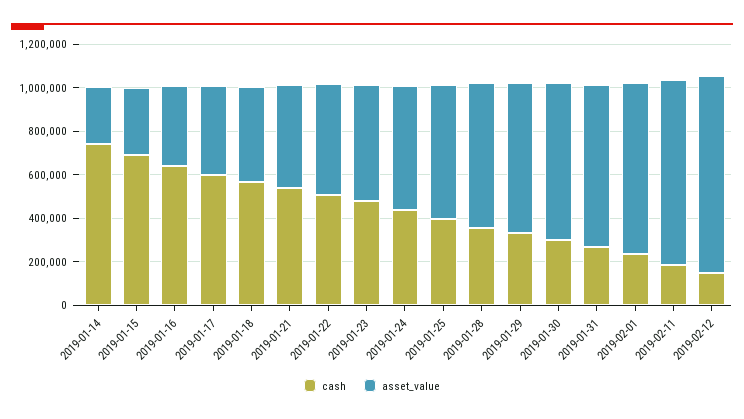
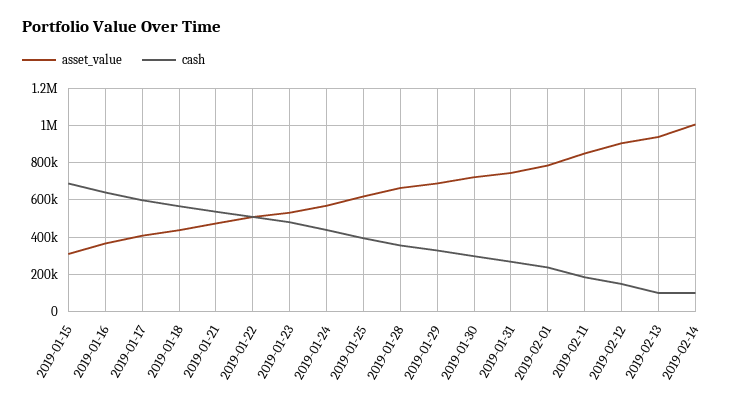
cash, 2019-01-14: 750000 -> none
asset_value, 2019-01-14: 250000 -> none
asset_value, 2019-02-13: none -> 950000
cash, 2019-02-13: none -> 100000
asset_value, 2019-02-14: none -> 1000000
cash, 2019-02-14: none -> 100000

